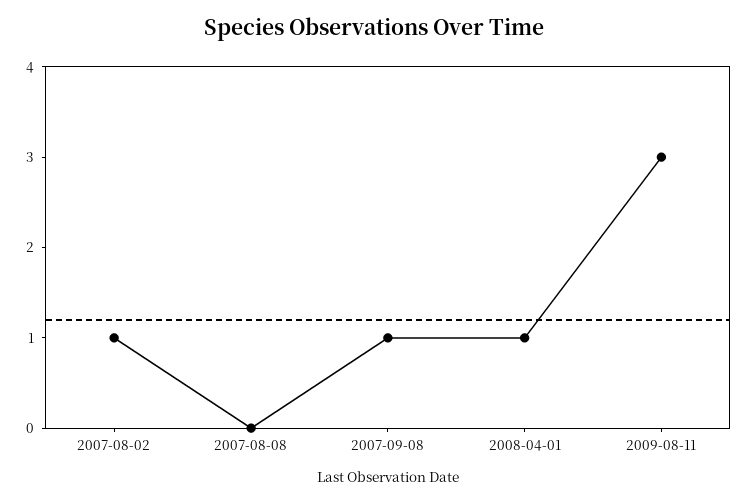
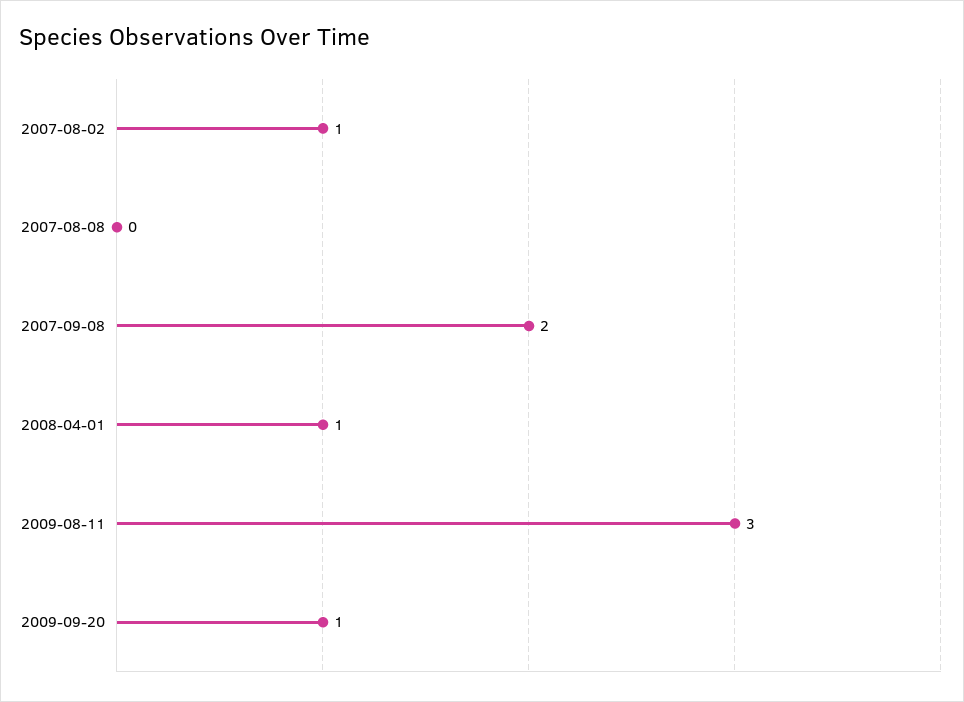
2007-09-08: 1 -> 2
2009-09-20: none -> 1

